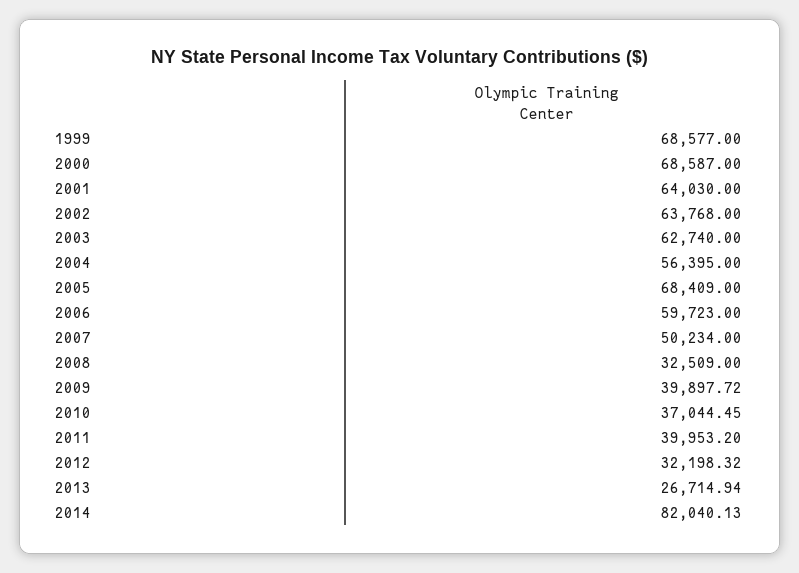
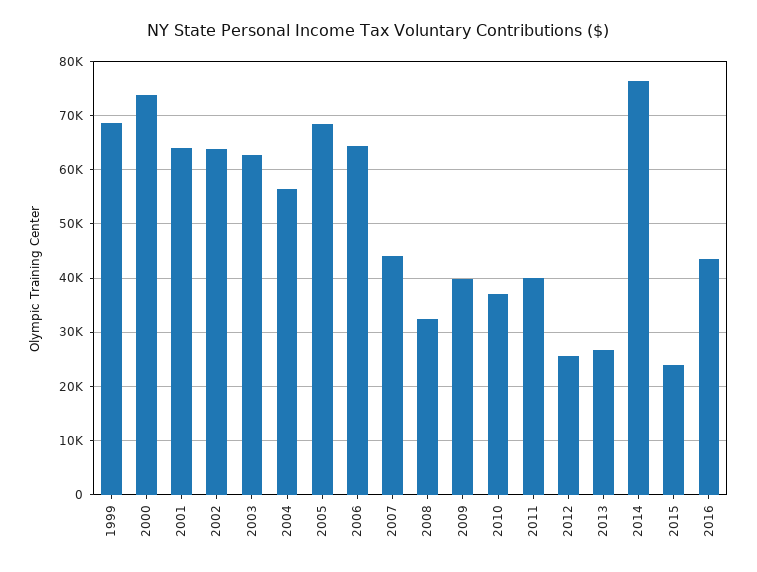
2000: 68587 -> 74000
2006: 59723 -> 64000
2007: 50234 -> 44000
2012: 32198.32 -> 26000
2014: 82040.13 -> 76000
2015: none -> 24000
2016: none -> 44000

